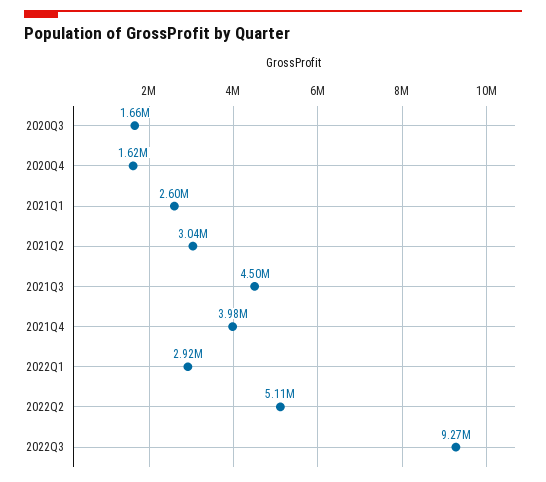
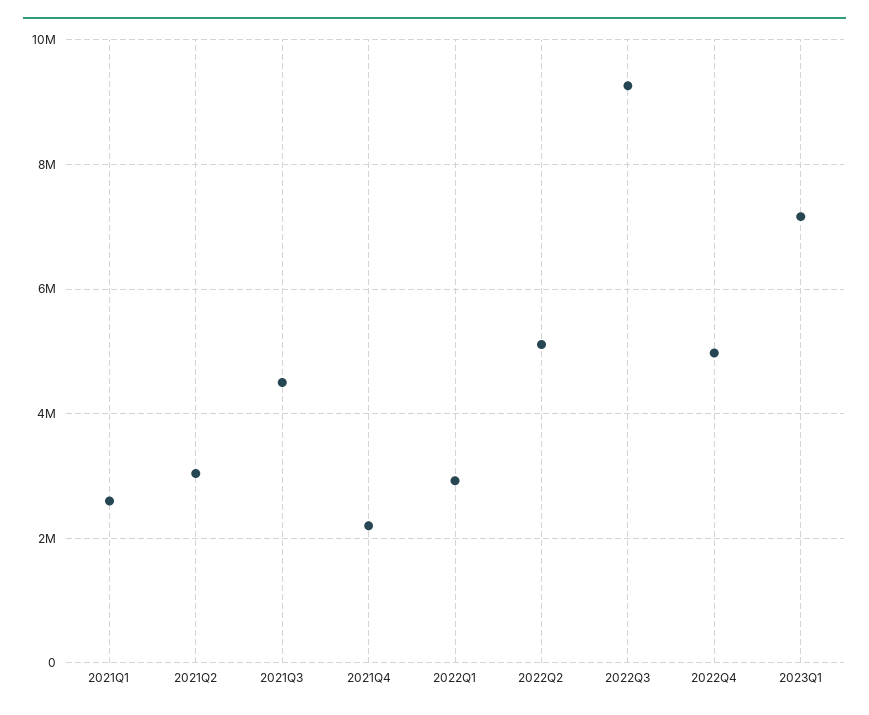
2020Q3: 1660000 -> none
2020Q4: 1620000 -> none
2021Q4: 3980000 -> 2200000
2022Q4: none -> 5000000
2023Q1: none -> 7200000

